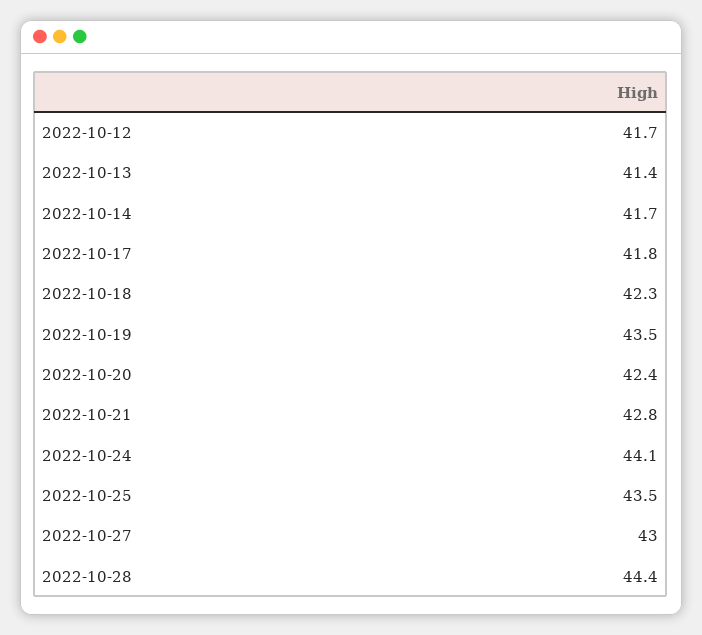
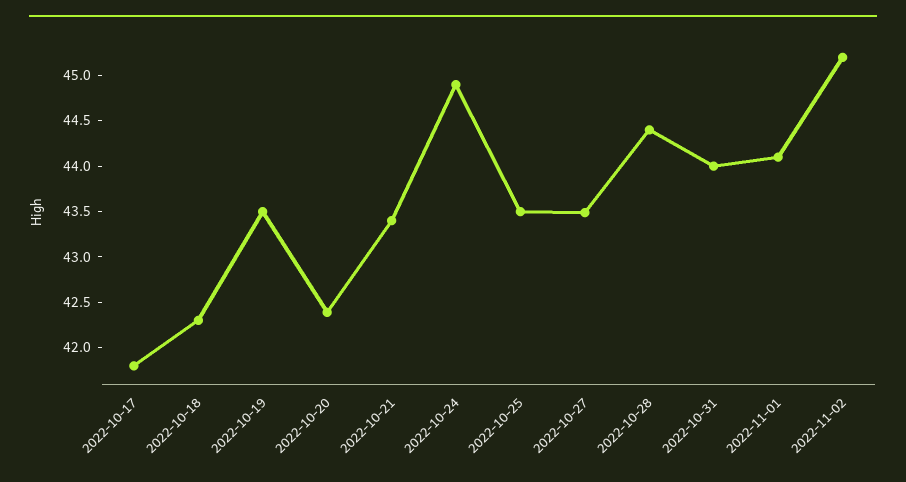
2022-10-12: 41.7 -> none
2022-10-13: 41.4 -> none
2022-10-14: 41.7 -> none
2022-10-21: 42.8 -> 43.4
2022-10-24: 44.1 -> 44.9
2022-10-27: 43 -> 43.5
2022-10-31: none -> 44
2022-11-01: none -> 44.1
2022-11-02: none -> 45.2

